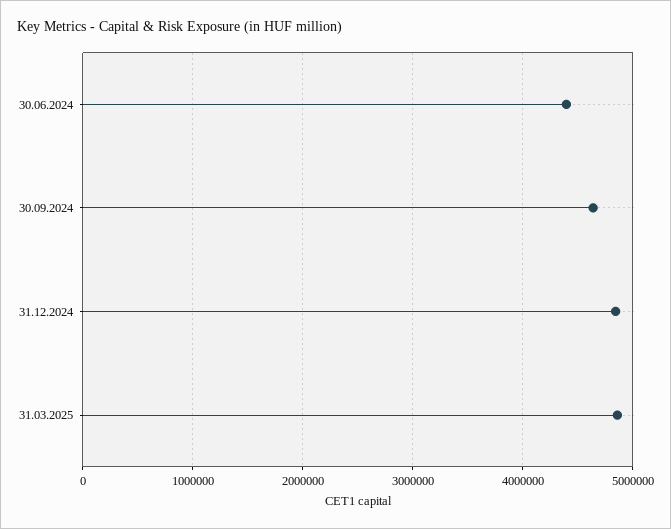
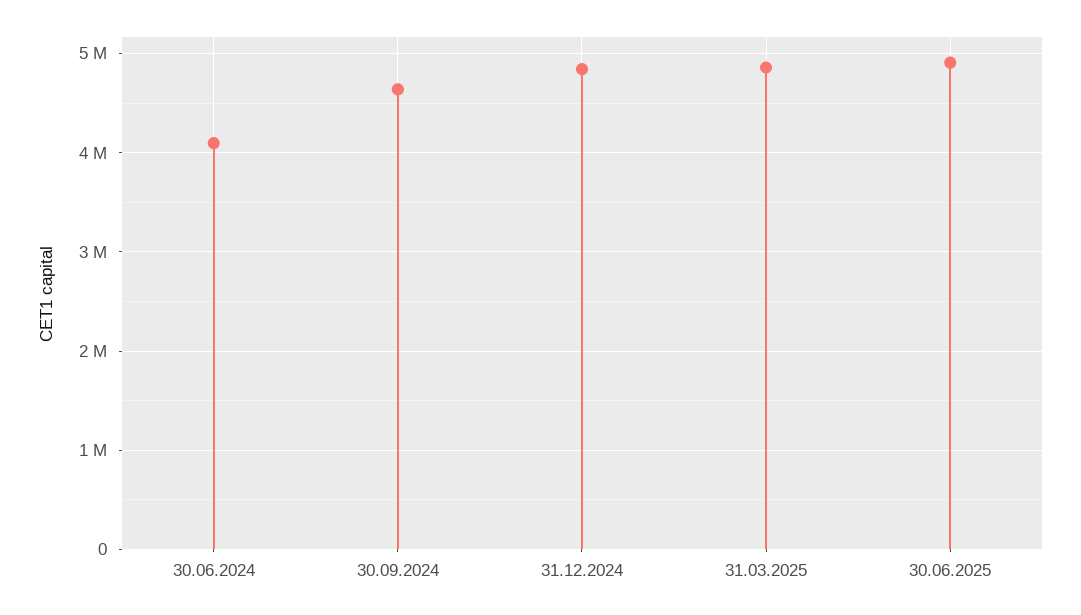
30.06.2024: 4400000 -> 4100000
30.06.2025: none -> 4900000

